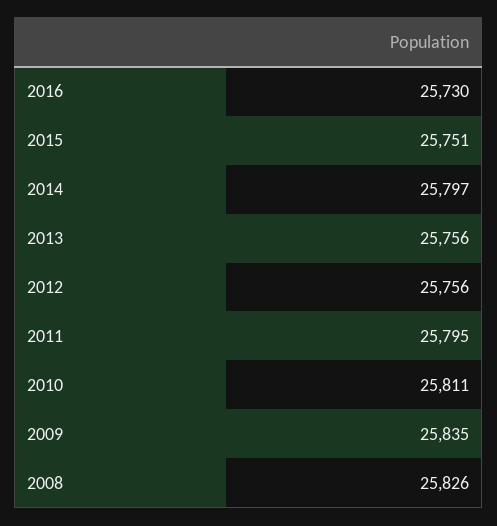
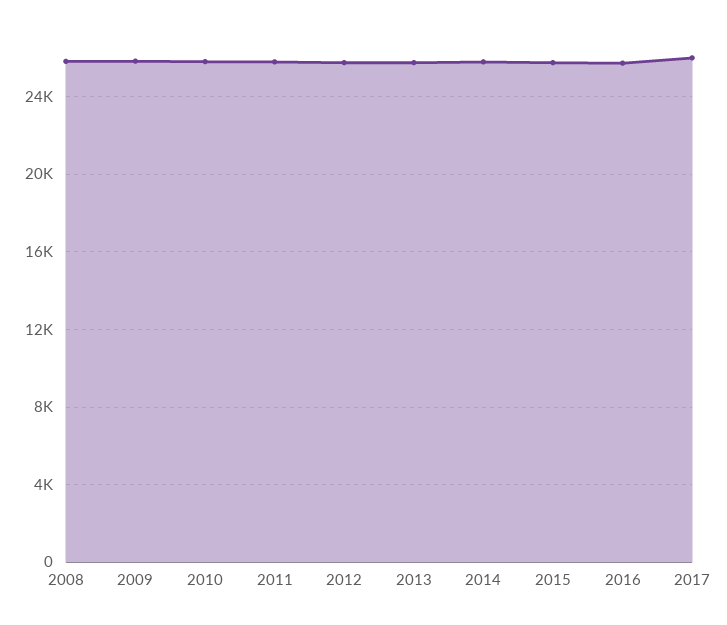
2017: none -> 26000

